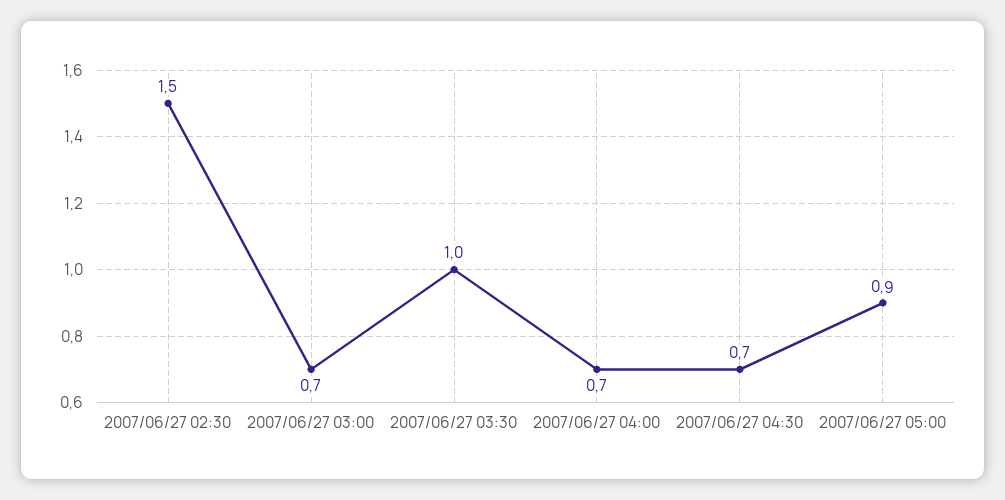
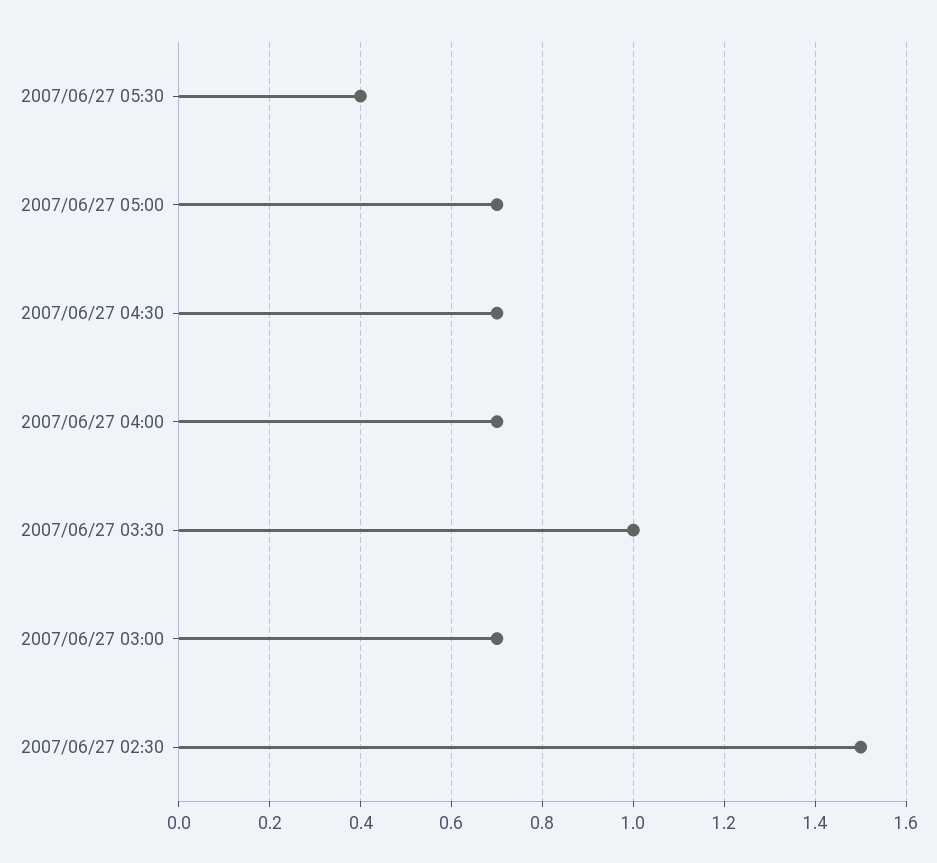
2007/06/27 05:00: 0.9 -> 0.7
2007/06/27 05:30: none -> 0.4

